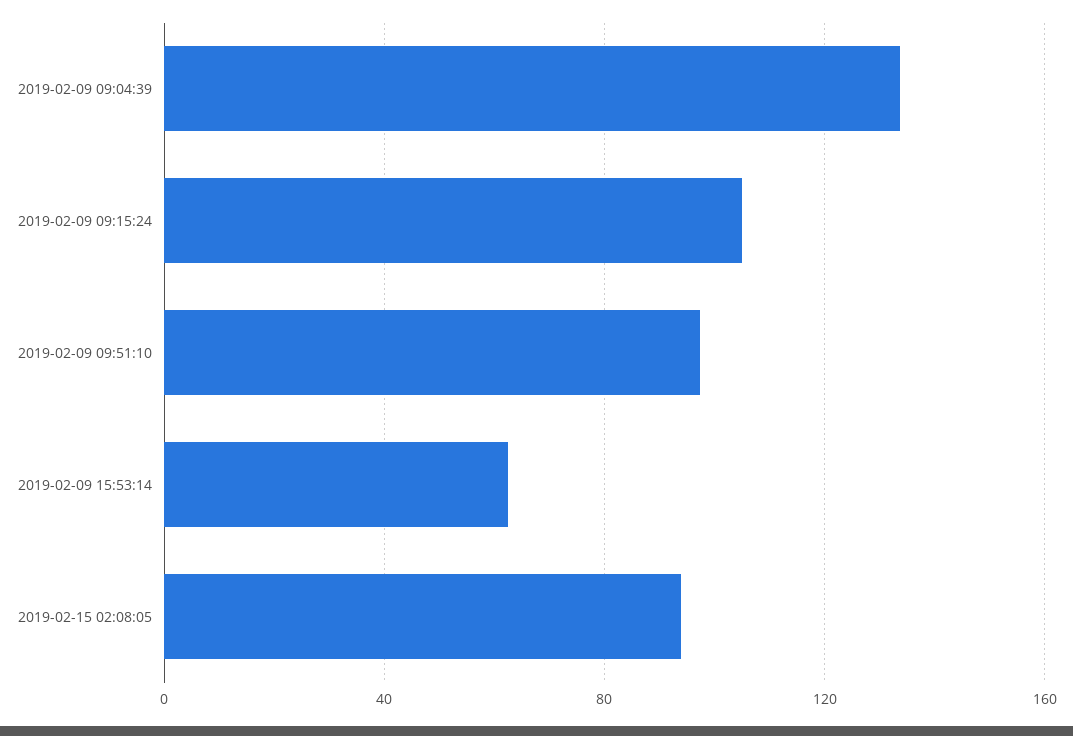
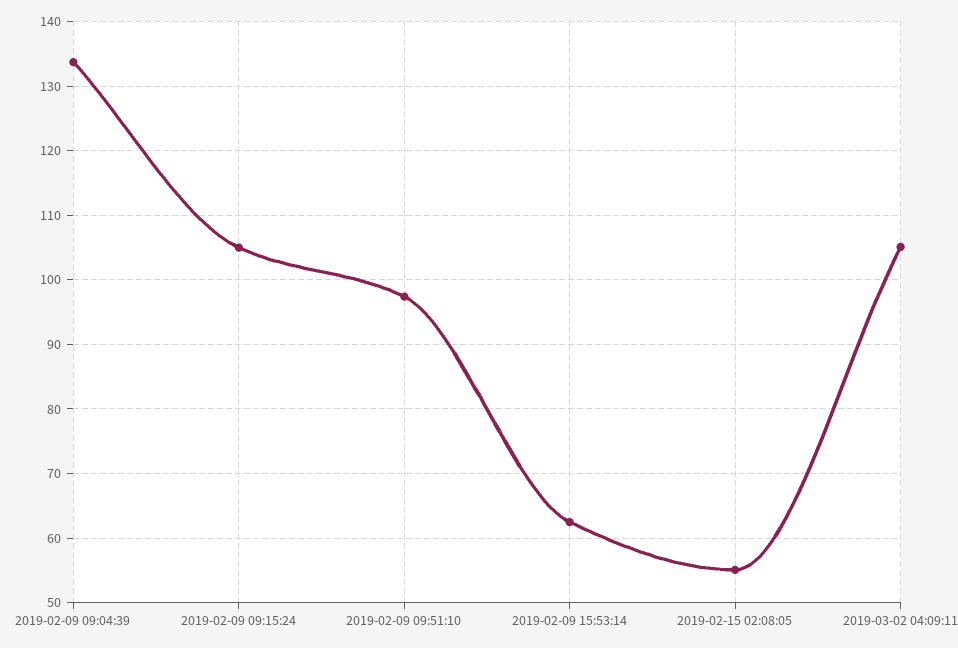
2019-02-15 02:08:05: 95 -> 55
2019-03-02 04:09:11: none -> 105

